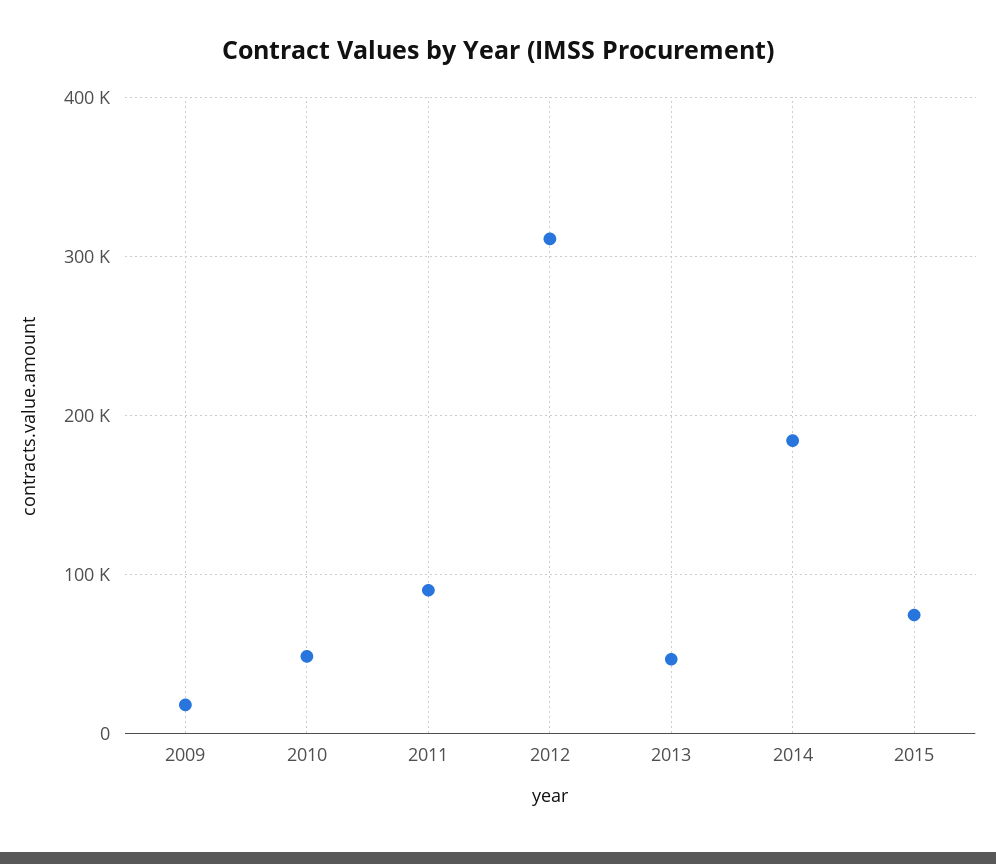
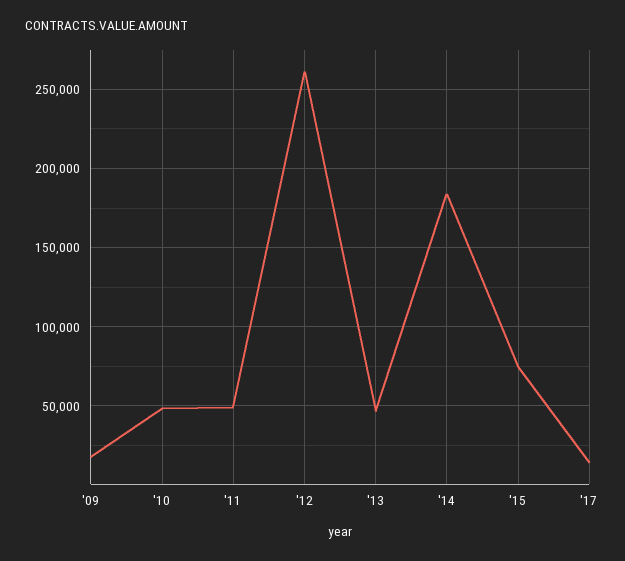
2011: 90000 -> 50000
2012: 310000 -> 260000
'17: none -> 15000

